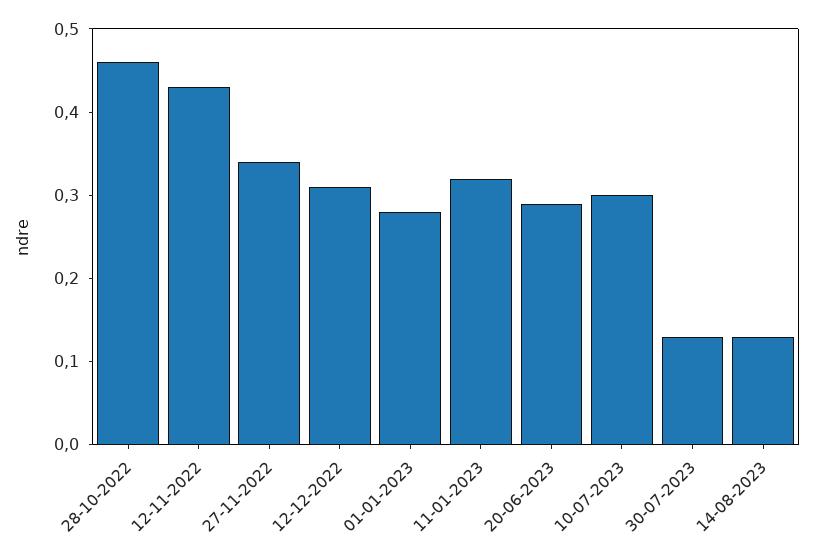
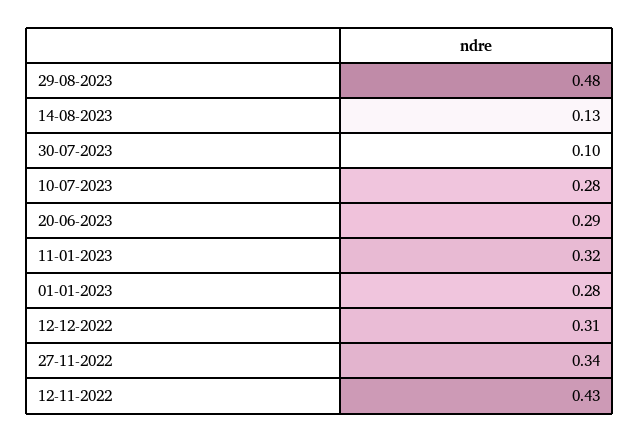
28-10-2022: 0.46 -> none
10-07-2023: 0.3 -> 0.28
30-07-2023: 0.13 -> 0.1
29-08-2023: none -> 0.48

